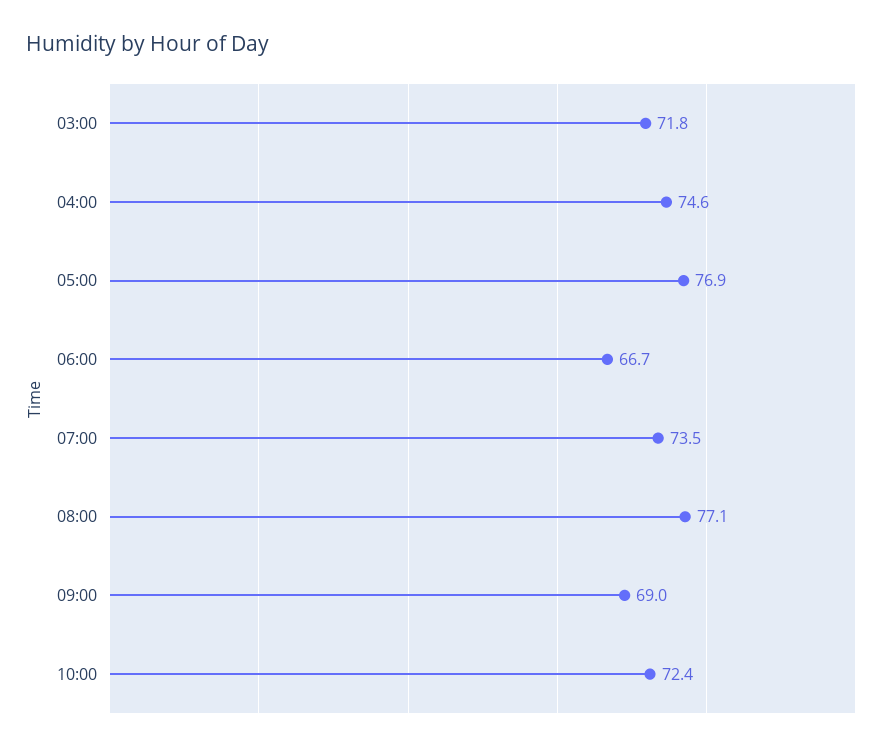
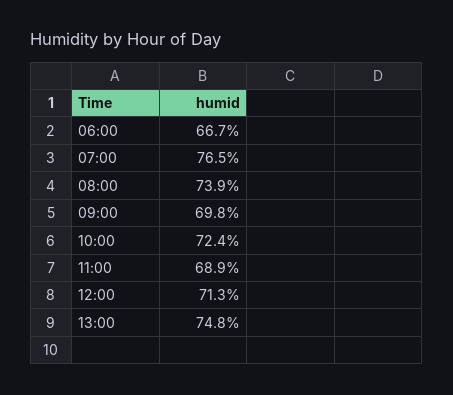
03:00: 71.8 -> none
04:00: 74.6 -> none
05:00: 76.9 -> none
07:00: 73.5 -> 76.5
08:00: 77.1 -> 73.9
09:00: 69 -> 69.8
11:00: none -> 68.9
12:00: none -> 71.3
13:00: none -> 74.8

